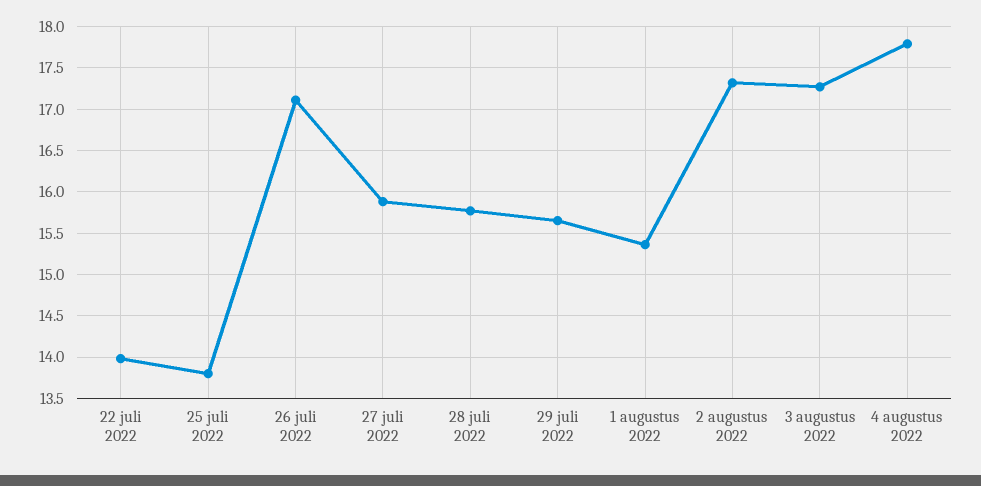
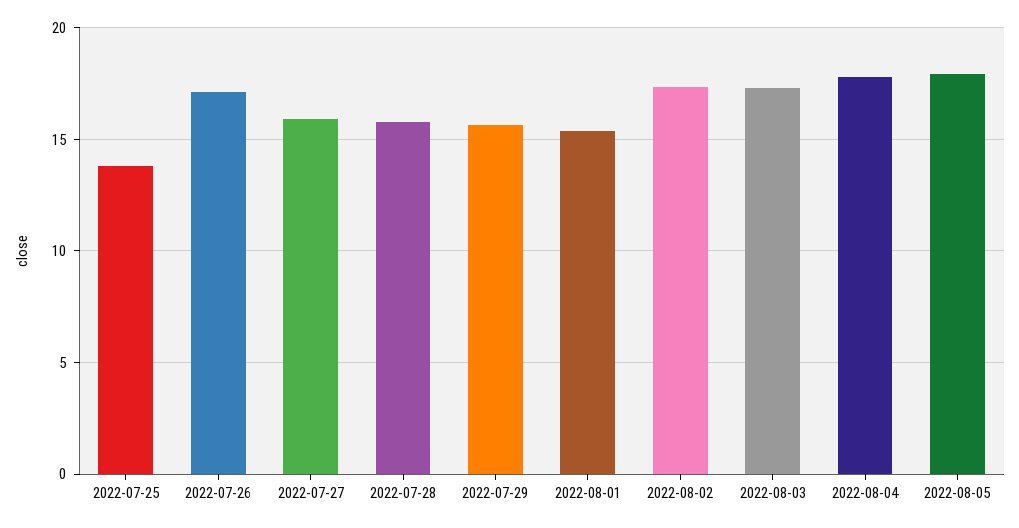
22 juli 2022: 14 -> none
2022-08-05: none -> 18

